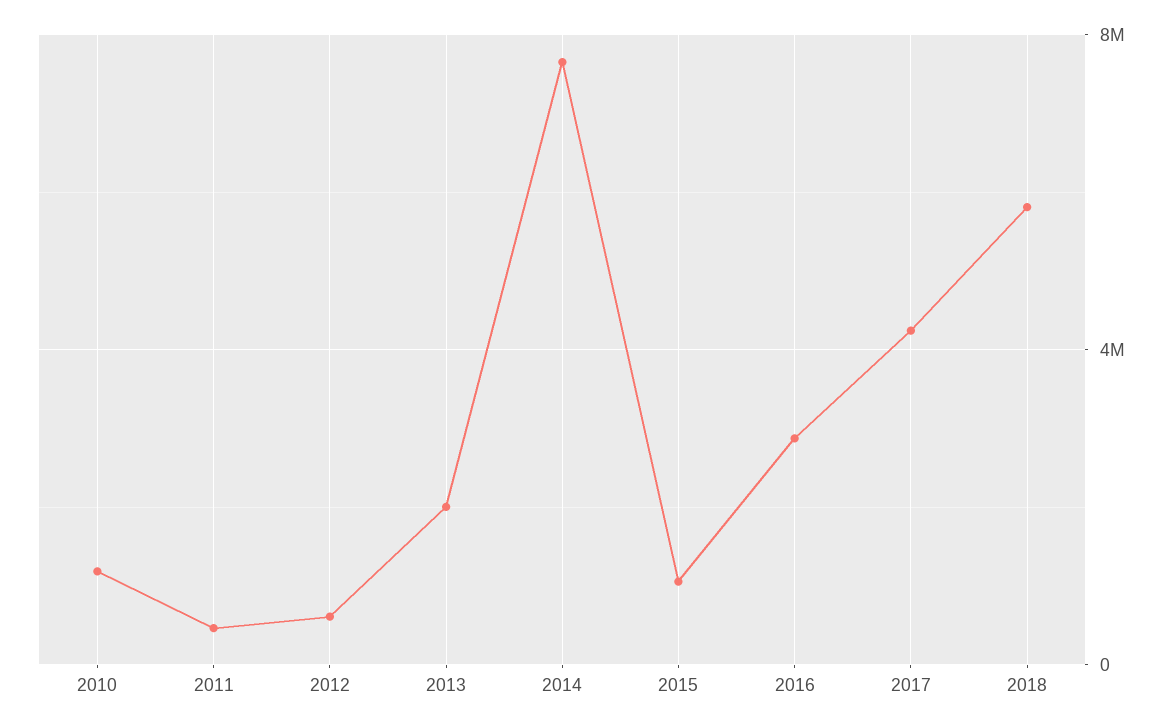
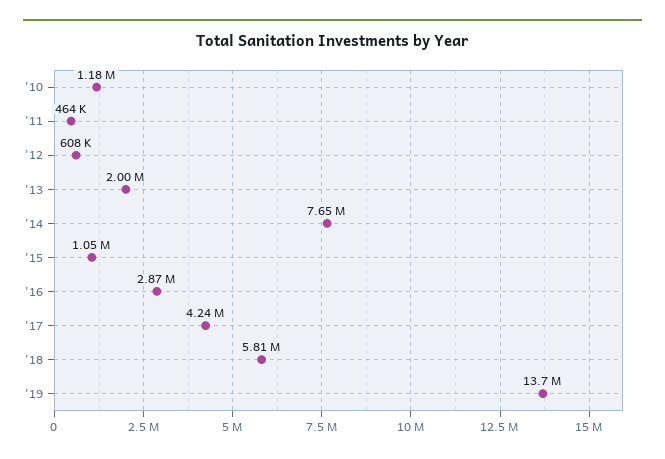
'19: none -> 13700000

